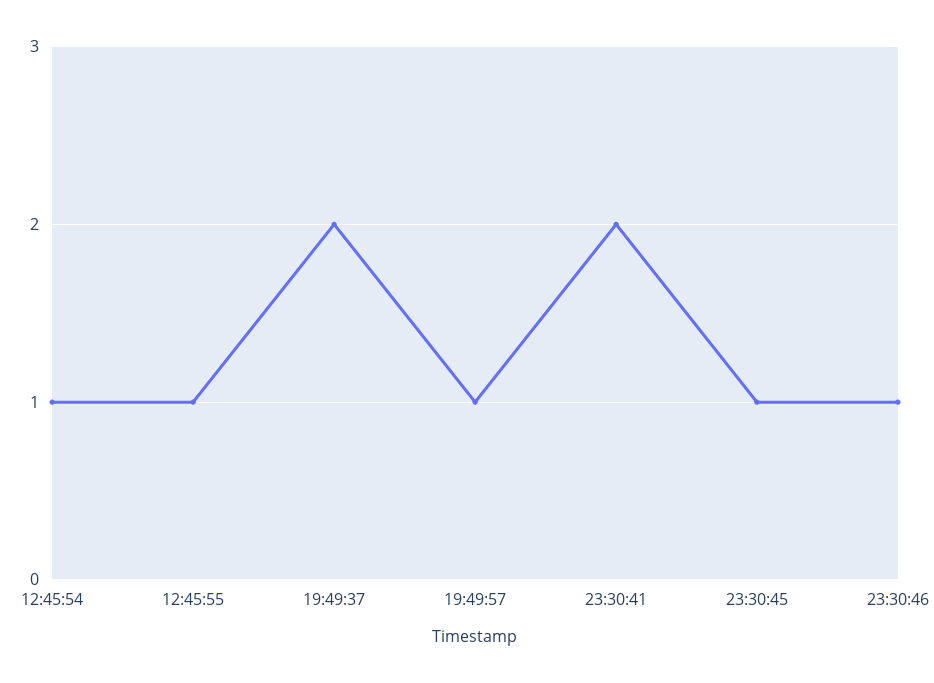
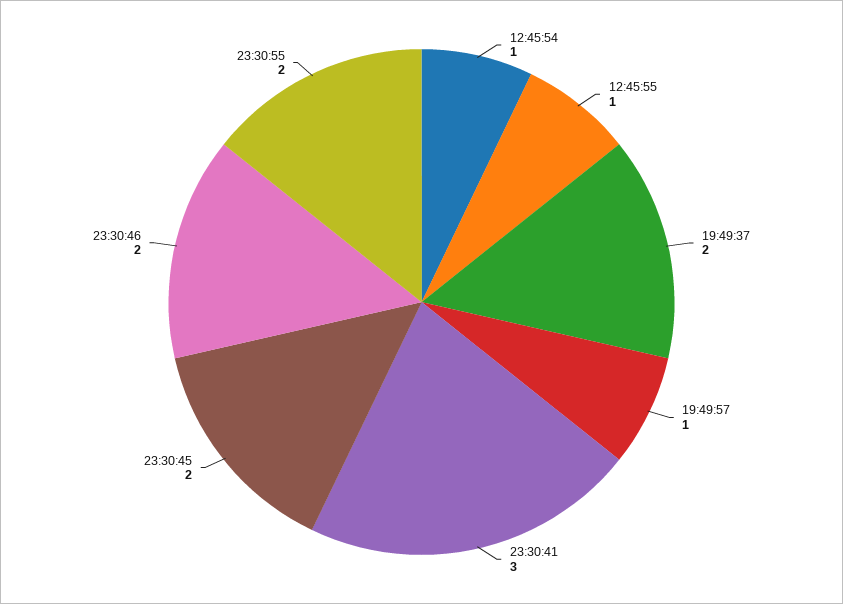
23:30:41: 2 -> 3
23:30:45: 1 -> 2
23:30:46: 1 -> 2
23:30:55: none -> 2

